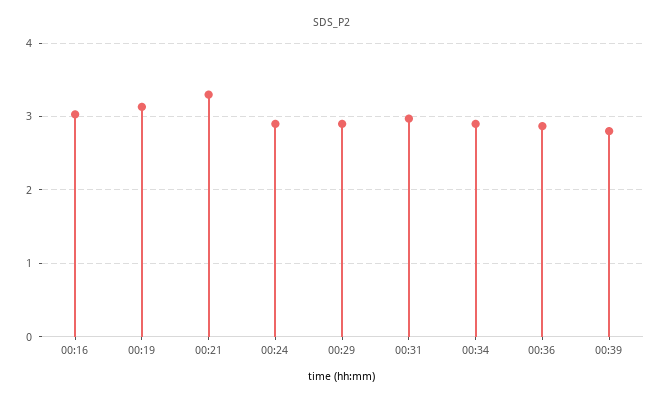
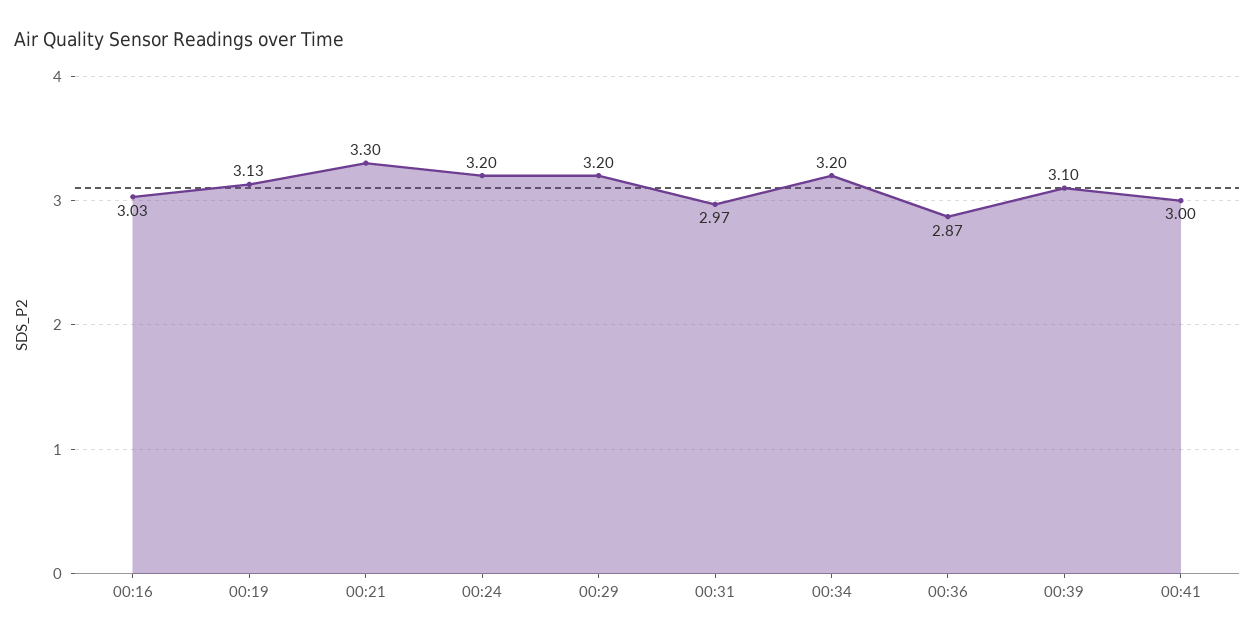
00:24: 2.9 -> 3.2
00:29: 2.9 -> 3.2
00:34: 2.9 -> 3.2
00:39: 2.8 -> 3.1
00:41: none -> 3

